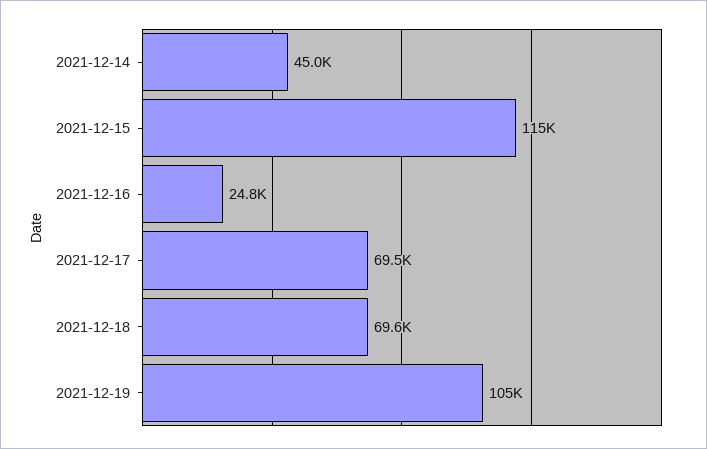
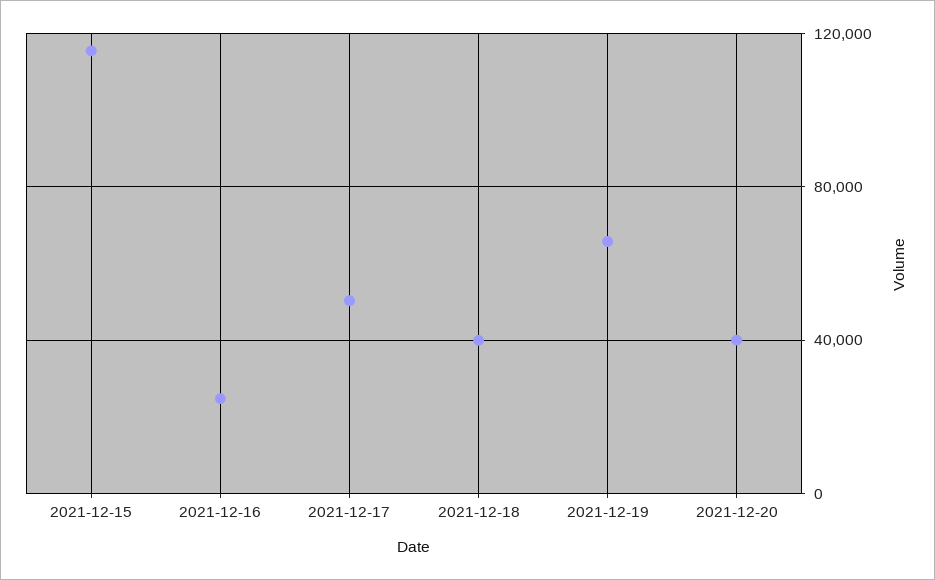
2021-12-14: 45000 -> none
2021-12-17: 69500 -> 50000
2021-12-18: 69600 -> 40000
2021-12-19: 105000 -> 65000
2021-12-20: none -> 40000

